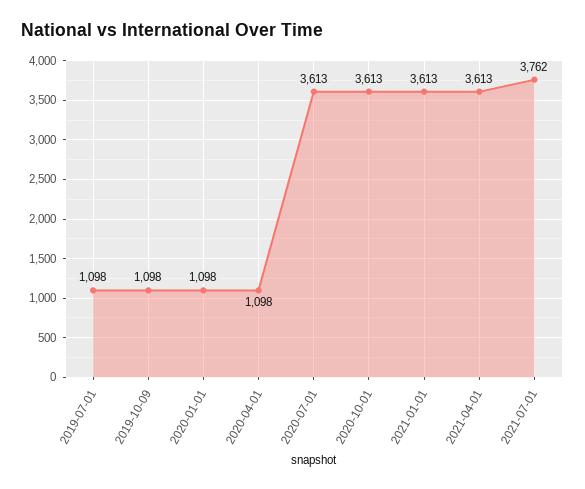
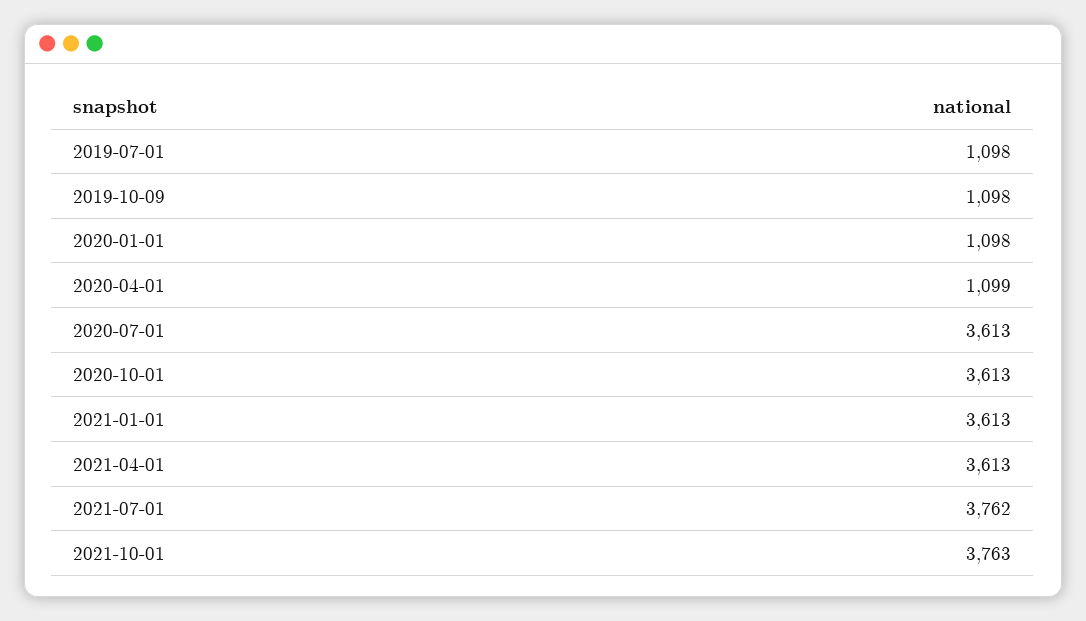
2020-04-01: 1098 -> 1099
2021-10-01: none -> 3763

